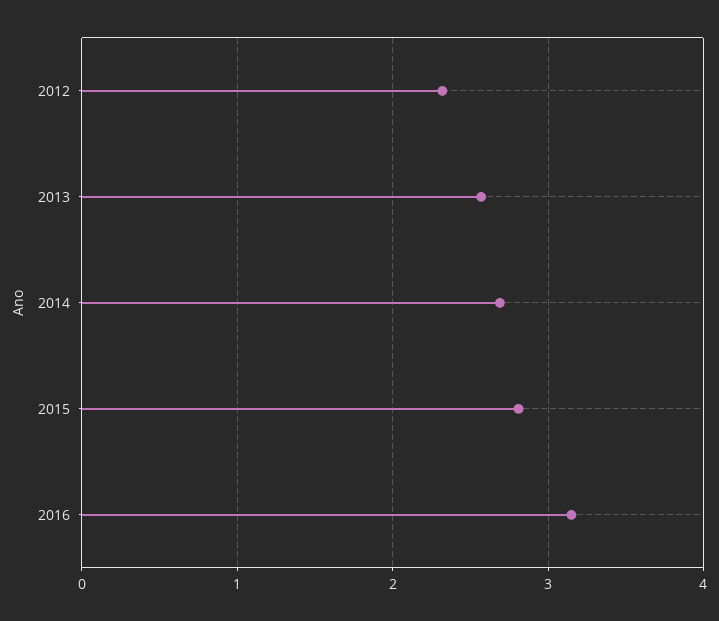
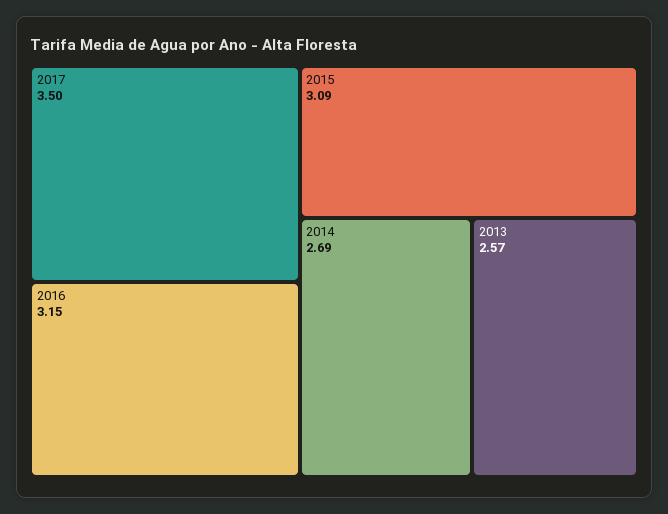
2012: 2.3 -> none
2015: 2.8 -> 3.09
2017: none -> 3.5

